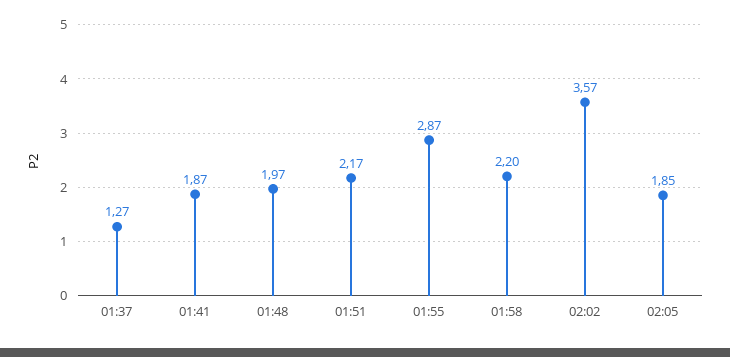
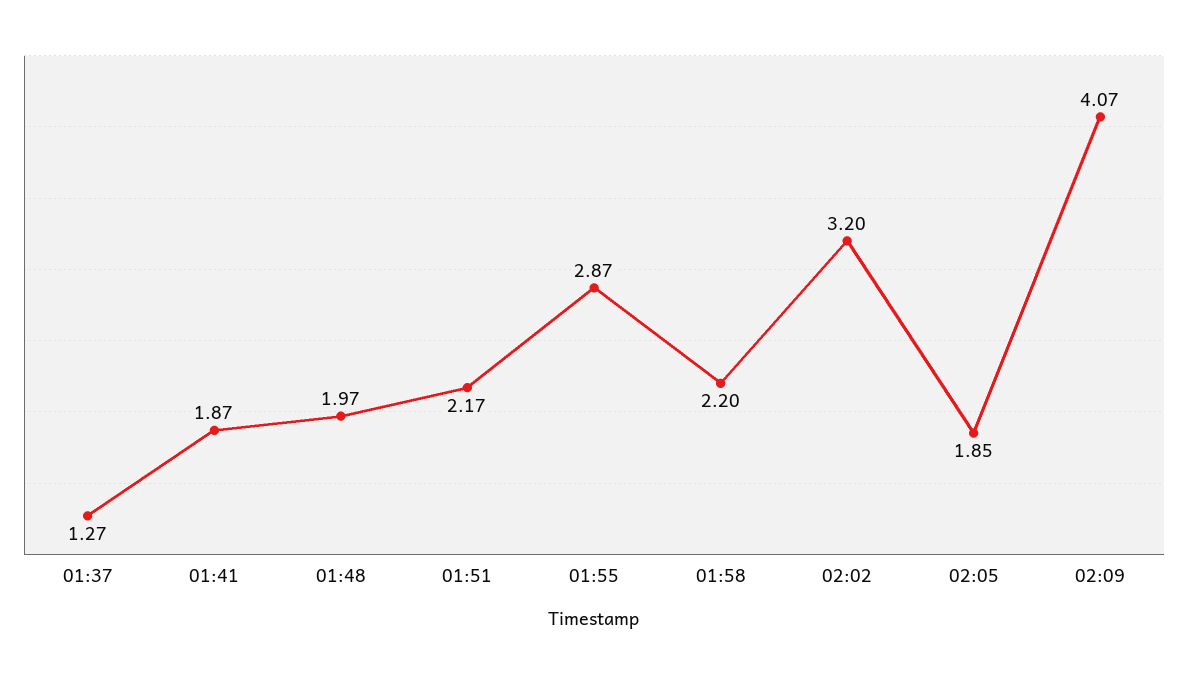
02:02: 3.57 -> 3.2
02:09: none -> 4.07

